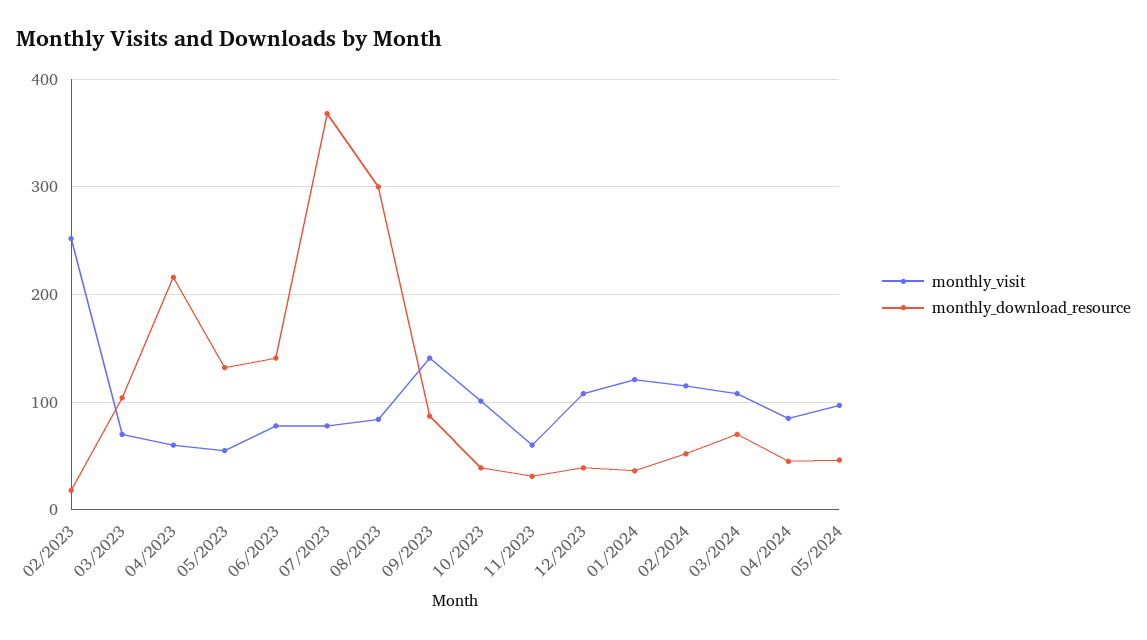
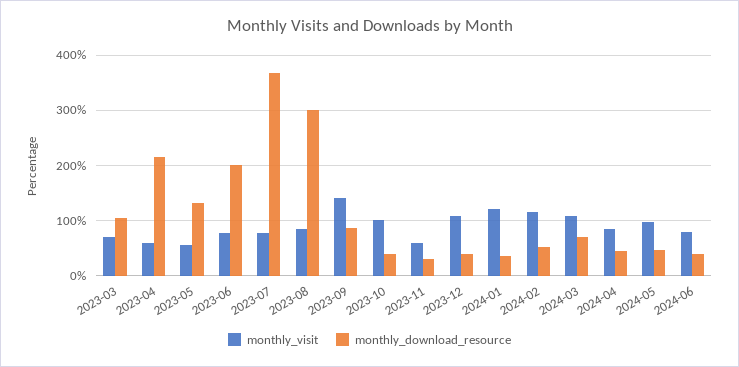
monthly_visit, 02/2023: 250 -> none
monthly_download_resource, 02/2023: 20 -> none
monthly_download_resource, 06/2023: 140 -> 200
monthly_visit, 2024-06: none -> 80
monthly_download_resource, 2024-06: none -> 40

